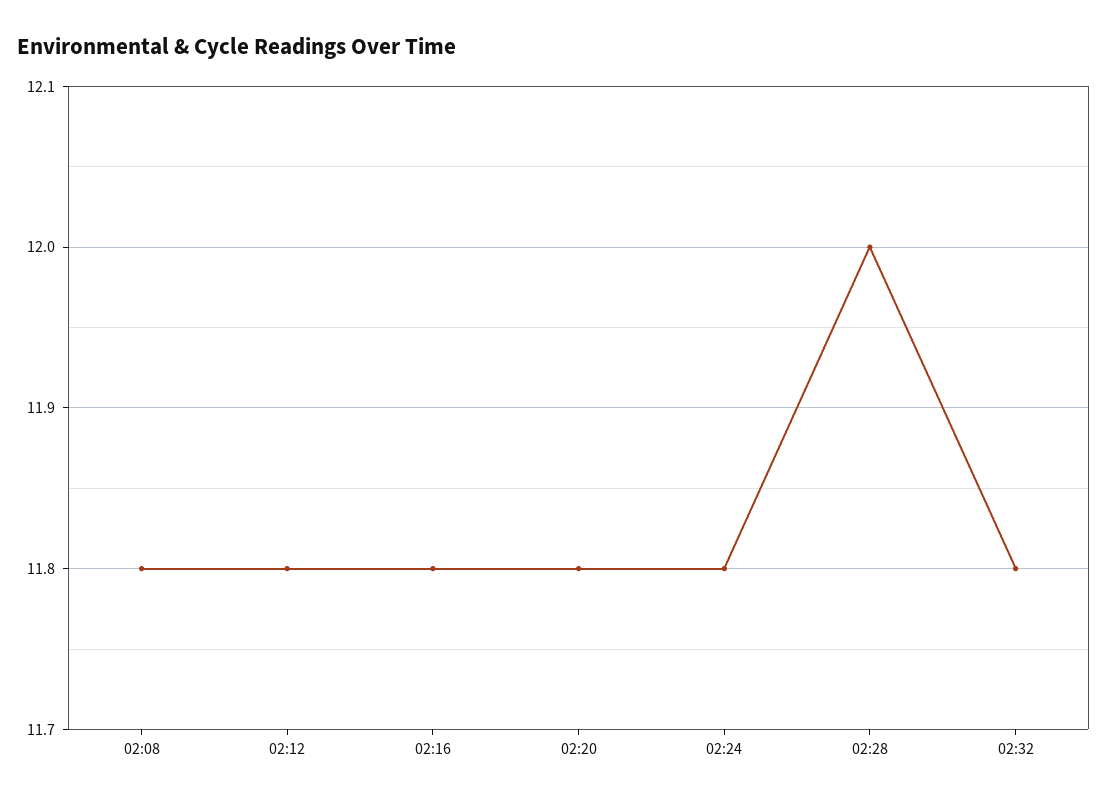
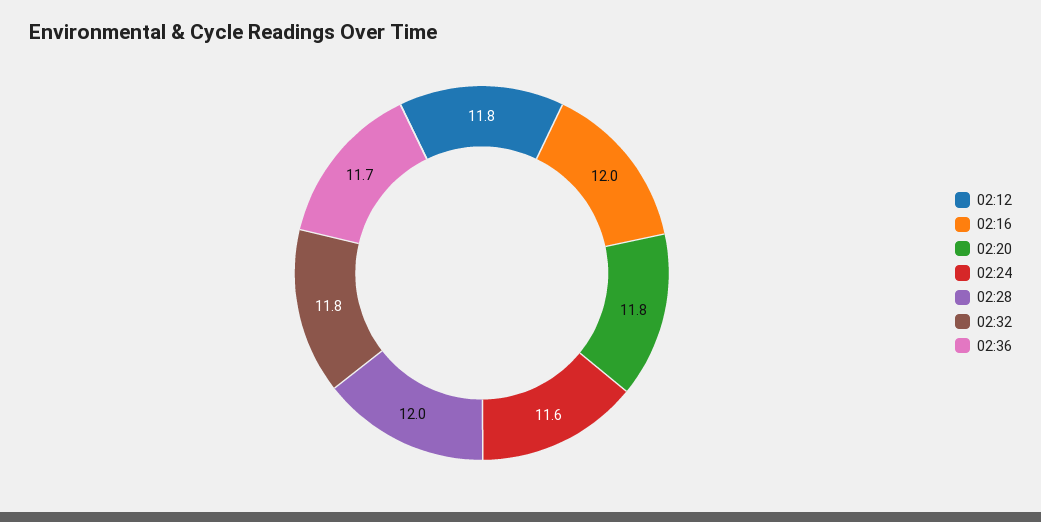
02:08: 11.8 -> none
02:16: 11.8 -> 12
02:24: 11.8 -> 11.6
02:36: none -> 11.7

